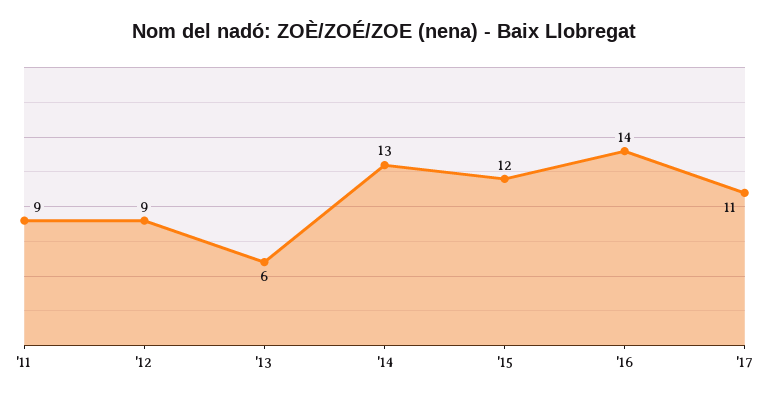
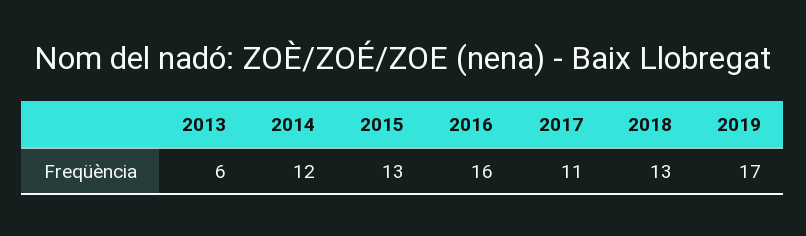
'11: 9 -> none
'12: 9 -> none
'14: 13 -> 12
'15: 12 -> 13
'16: 14 -> 16
2018: none -> 13
2019: none -> 17

